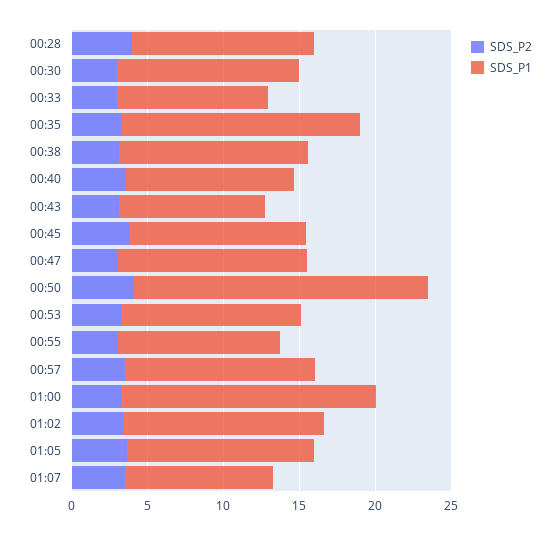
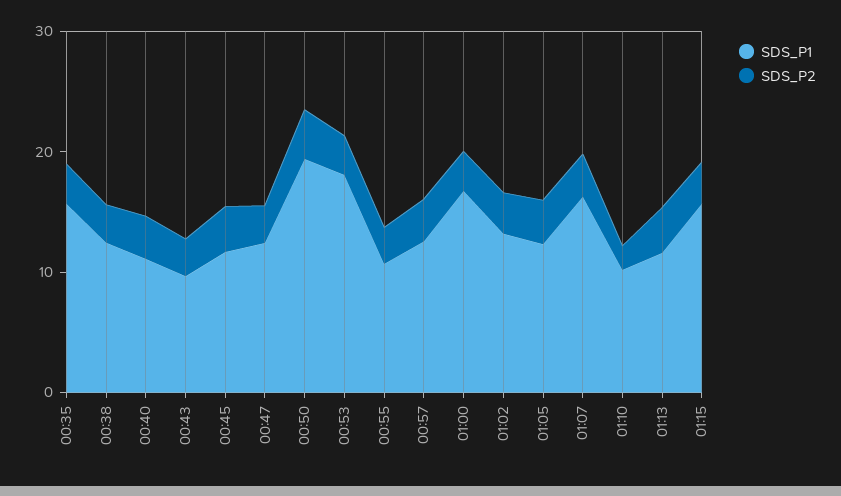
SDS_P2, 00:28: 4 -> none
SDS_P1, 00:28: 12 -> none
SDS_P2, 00:30: 3 -> none
SDS_P1, 00:30: 12 -> none
SDS_P2, 00:33: 3 -> none
SDS_P1, 00:33: 10 -> none
SDS_P1, 00:53: 12 -> 18
SDS_P1, 01:07: 10 -> 16
SDS_P1, 01:10: none -> 10
SDS_P2, 01:10: none -> 2
SDS_P1, 01:13: none -> 12
SDS_P2, 01:13: none -> 4
SDS_P1, 01:15: none -> 16
SDS_P2, 01:15: none -> 4

